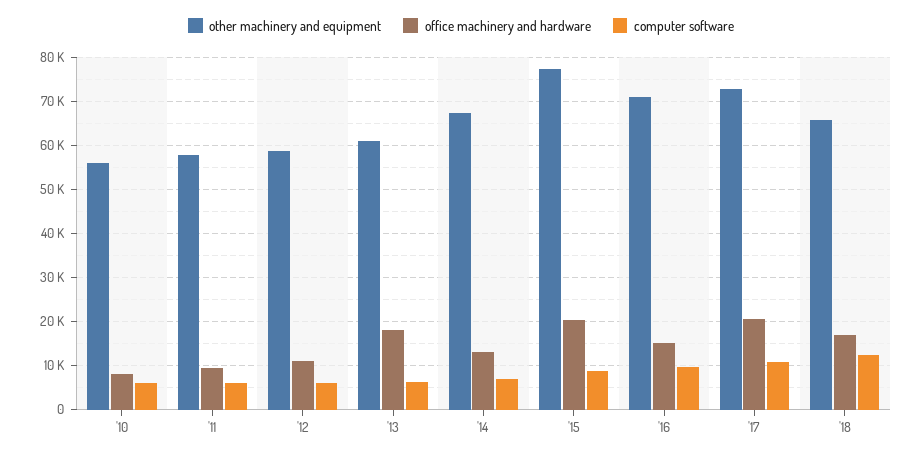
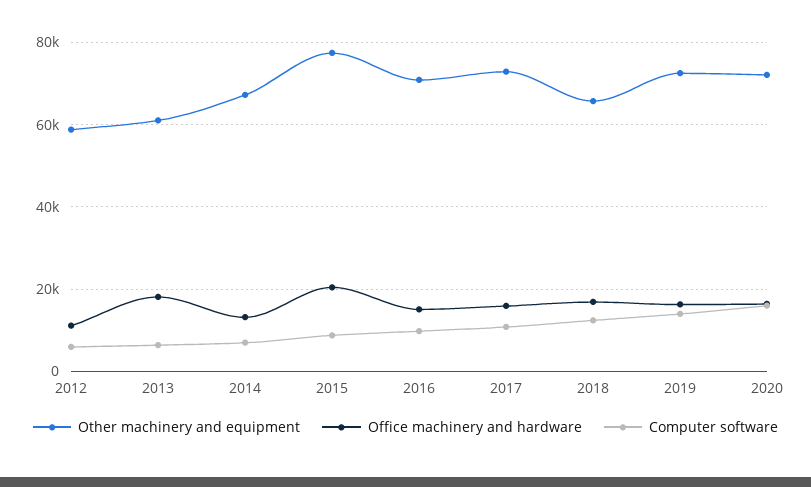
other machinery and equipment, '10: 56000 -> none
office machinery and hardware, '10: 8000 -> none
computer software, '10: 6000 -> none
other machinery and equipment, '11: 58000 -> none
office machinery and hardware, '11: 10000 -> none
computer software, '11: 6000 -> none
office machinery and hardware, '17: 20000 -> 16000
other machinery and equipment, 2019: none -> 72000
office machinery and hardware, 2019: none -> 16000
computer software, 2019: none -> 14000
other machinery and equipment, 2020: none -> 72000
office machinery and hardware, 2020: none -> 16000
computer software, 2020: none -> 16000

